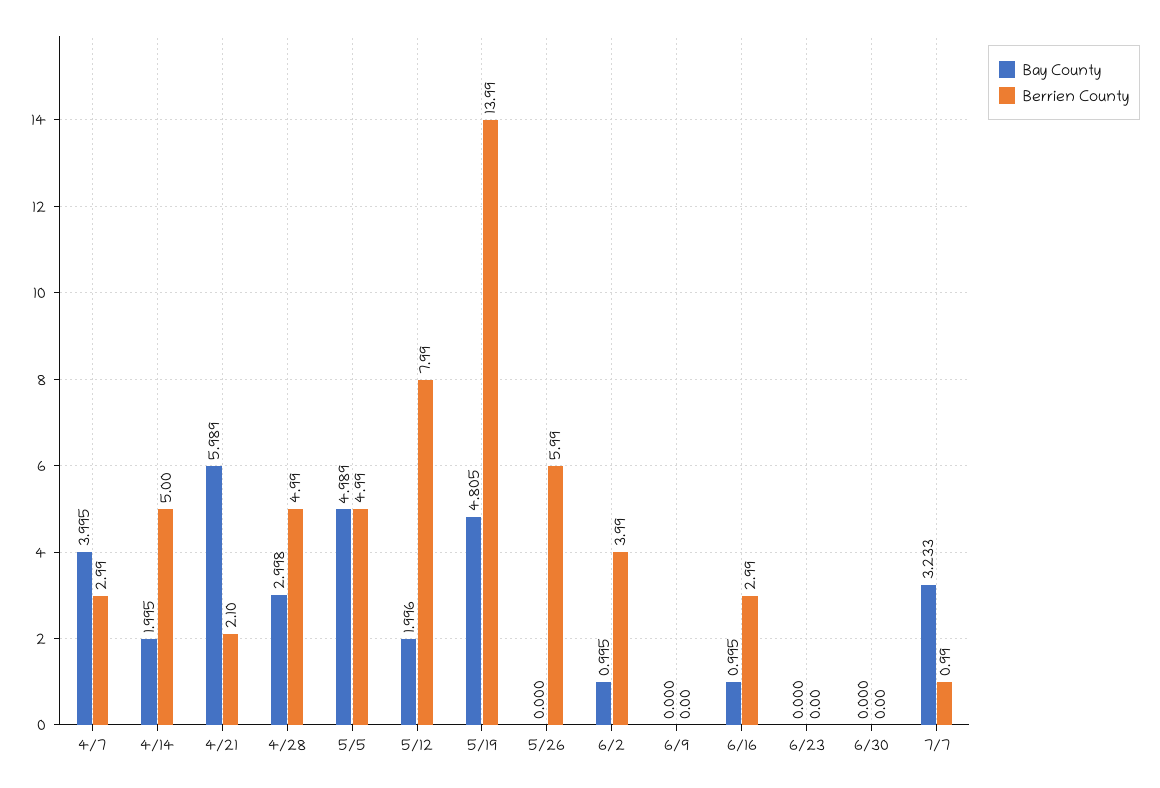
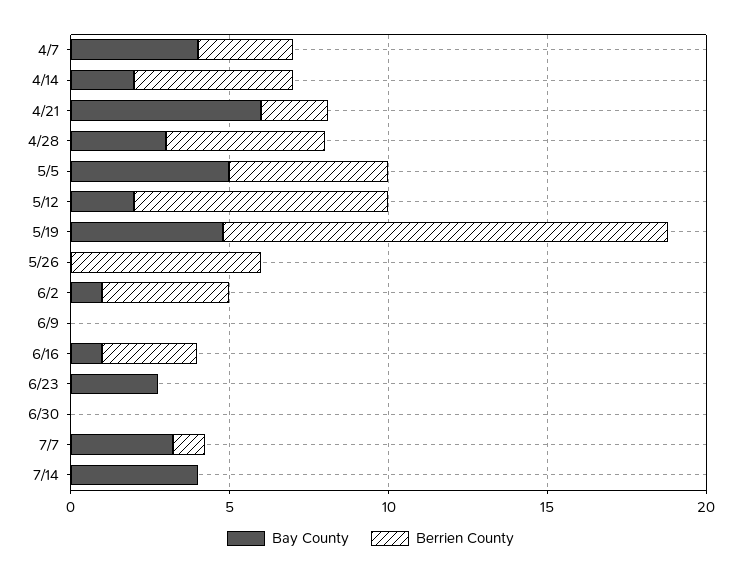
Bay County, 6/23: 0 -> 3
Bay County, 7/14: none -> 4
Berrien County, 7/14: none -> 0

